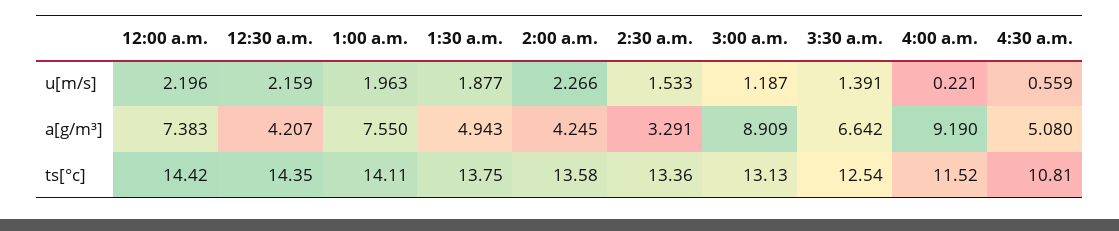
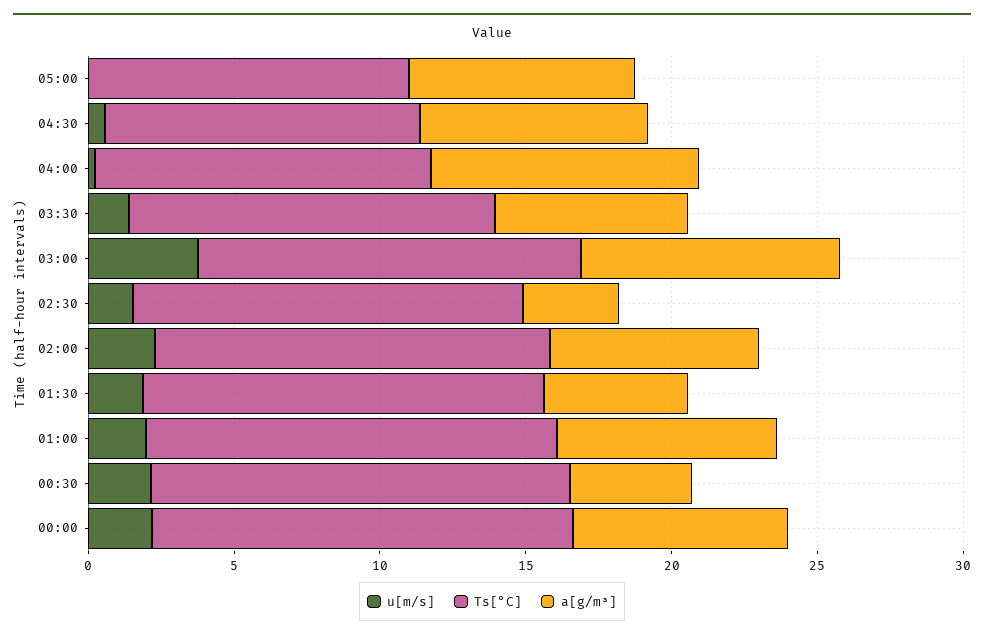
u[m/s], 3:00 a.m.: 1.187 -> 4
a[g/m³], 2:00 a.m.: 4.245 -> 7
a[g/m³], 4:30 a.m.: 5.08 -> 8
u[m/s], 05:00: none -> 0
ts[°c], 05:00: none -> 11
a[g/m³], 05:00: none -> 8

